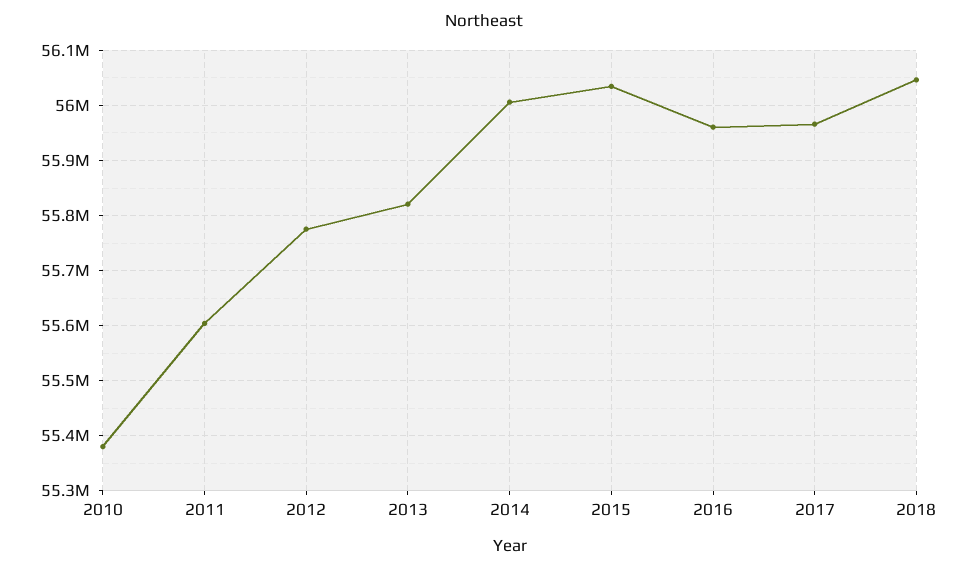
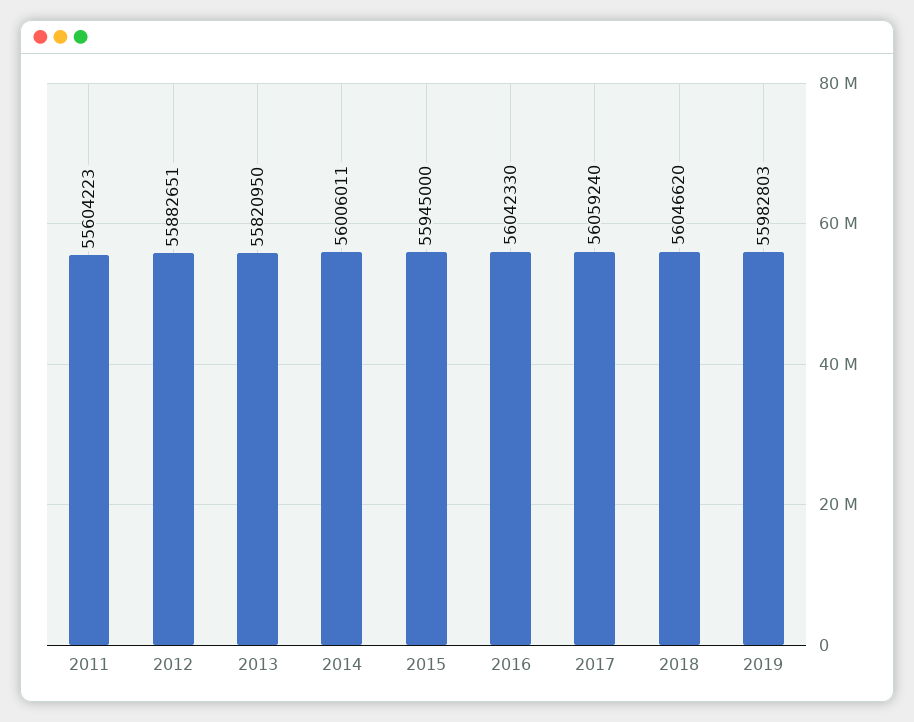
2010: 55380000 -> none
2012: 55780000 -> 55882651
2015: 56040000 -> 55945000
2016: 55960000 -> 56042330
2017: 55960000 -> 56059240
2019: none -> 55982803

